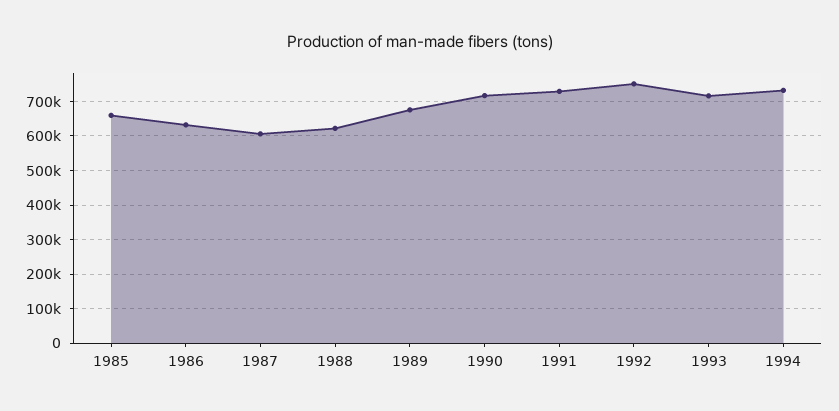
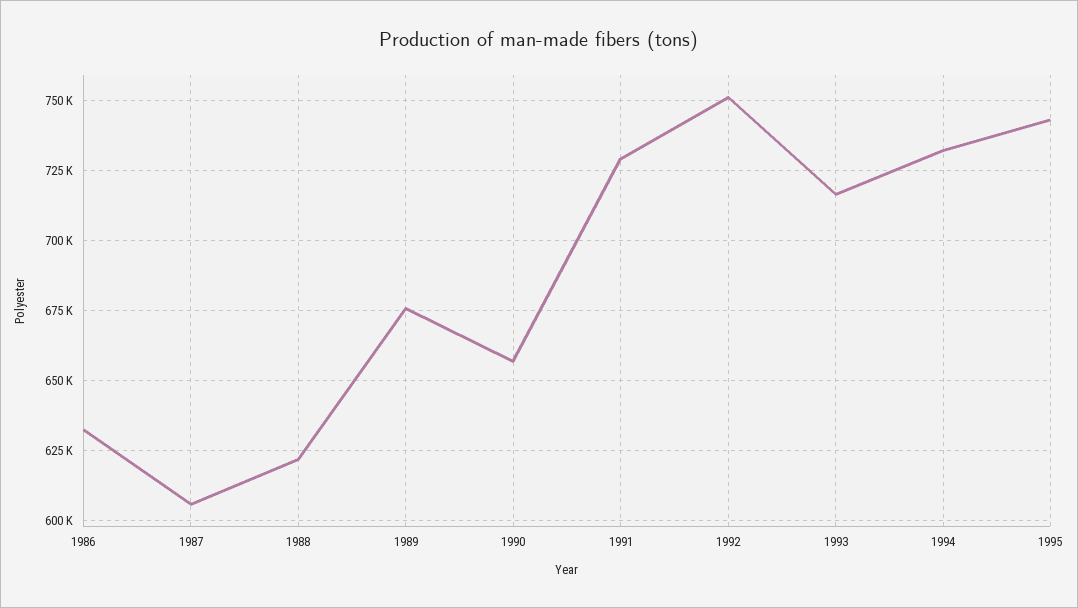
1985: 660000 -> none
1990: 720000 -> 657500
1995: none -> 742500

